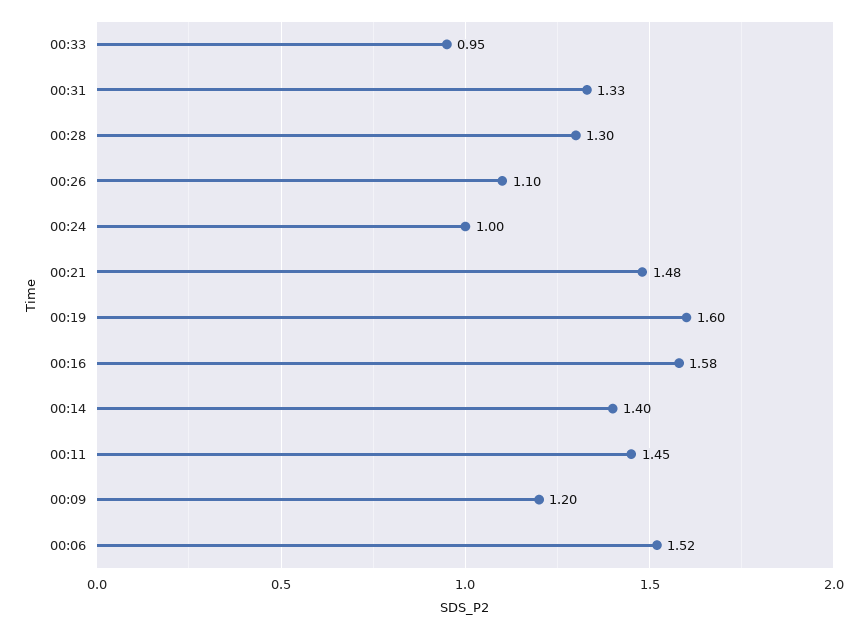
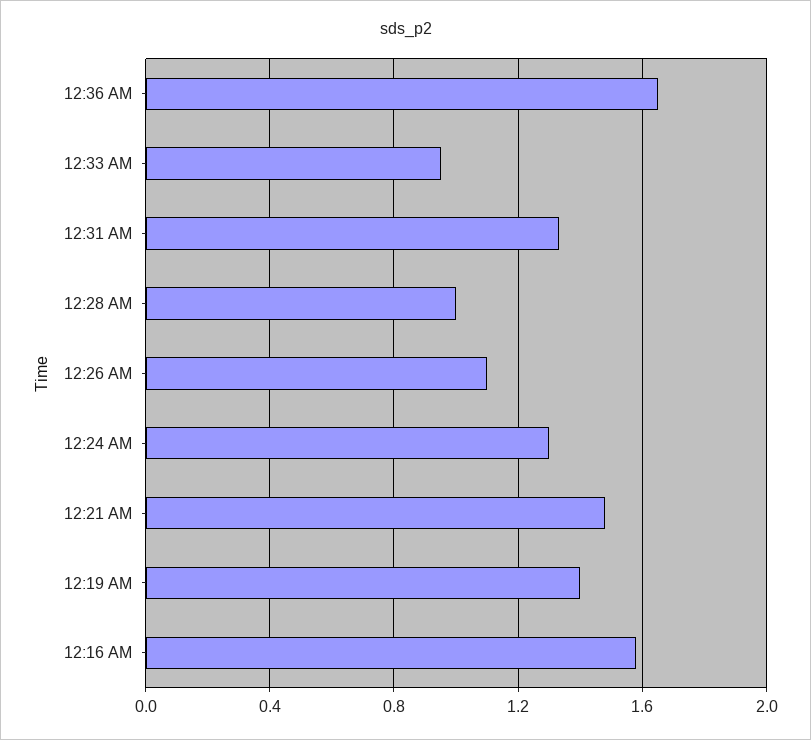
00:28: 1.3 -> 1
00:24: 1 -> 1.3
00:19: 1.6 -> 1.4
00:14: 1.4 -> none
00:11: 1.45 -> none
00:09: 1.2 -> none
00:06: 1.52 -> none
12:36 AM: none -> 1.65

